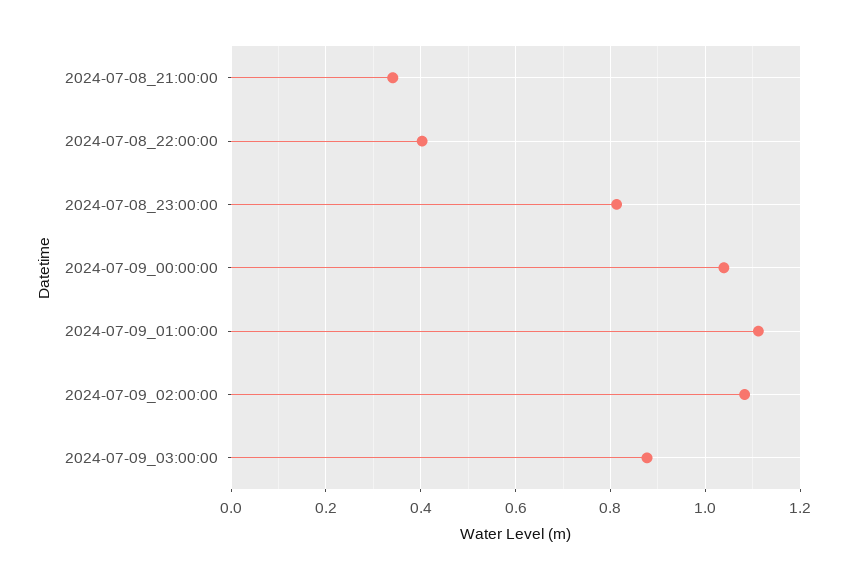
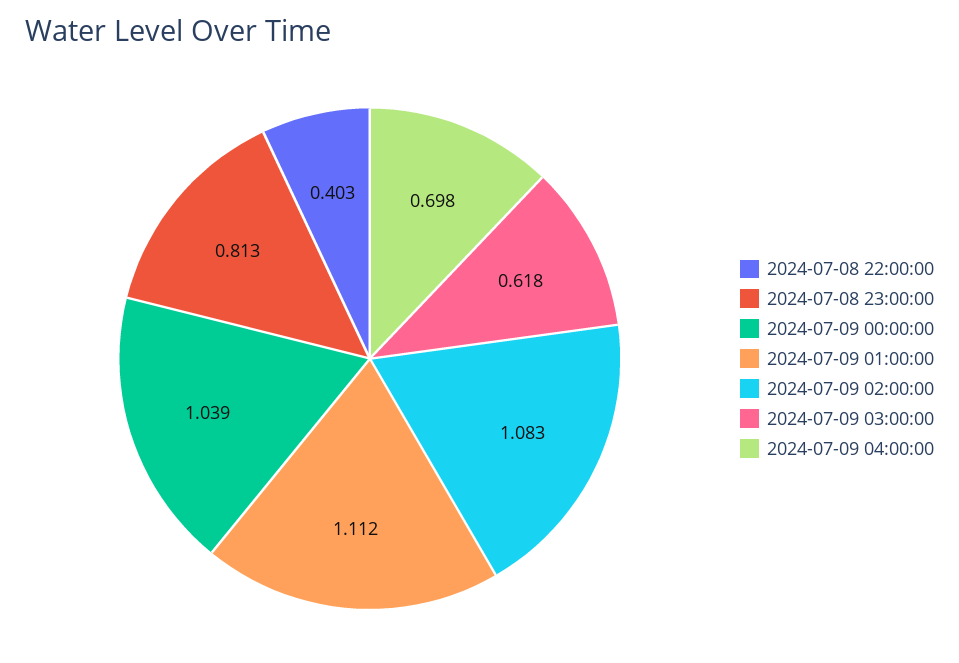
2024-07-08_21:00:00: 0.34 -> none
2024-07-09_03:00:00: 0.88 -> 0.618
2024-07-09 04:00:00: none -> 0.698

